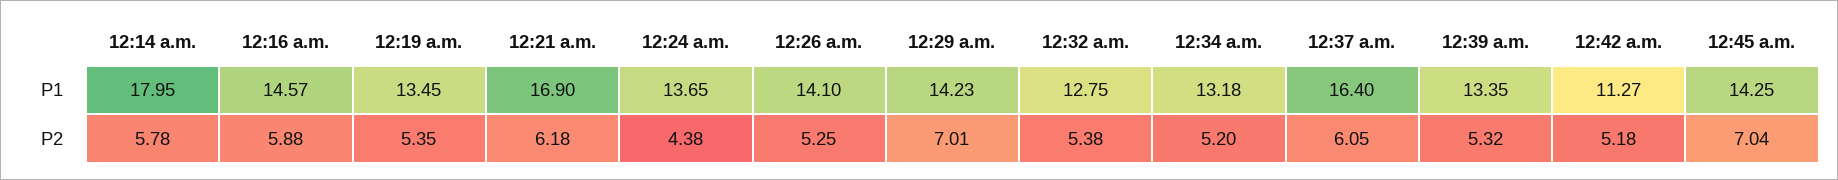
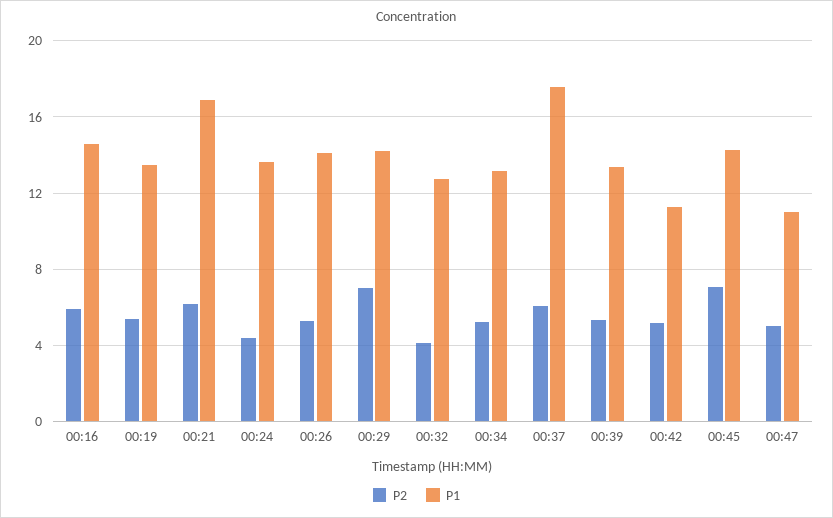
P1, 12:14 a.m.: 17.95 -> none
P1, 12:37 a.m.: 16.4 -> 17.5
P2, 12:14 a.m.: 5.78 -> none
P2, 12:32 a.m.: 5.38 -> 4
P2, 00:47: none -> 5
P1, 00:47: none -> 11

